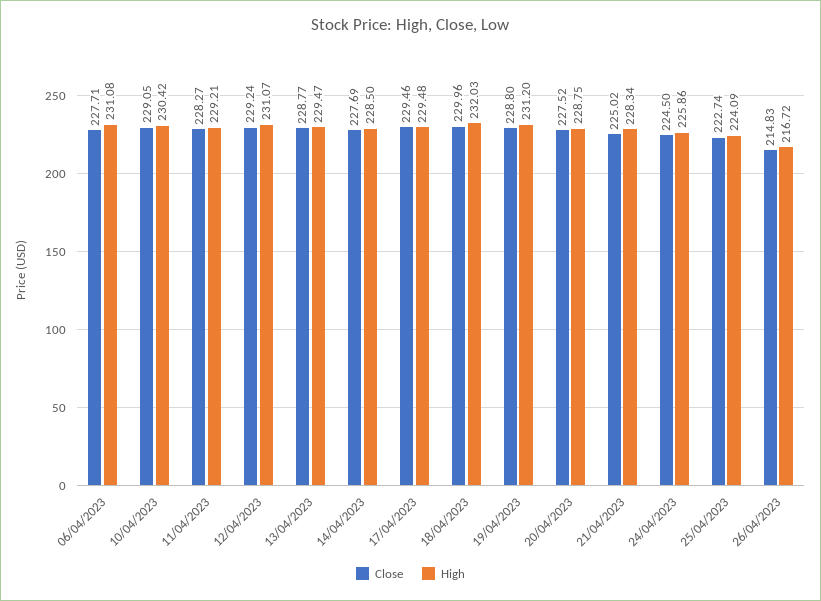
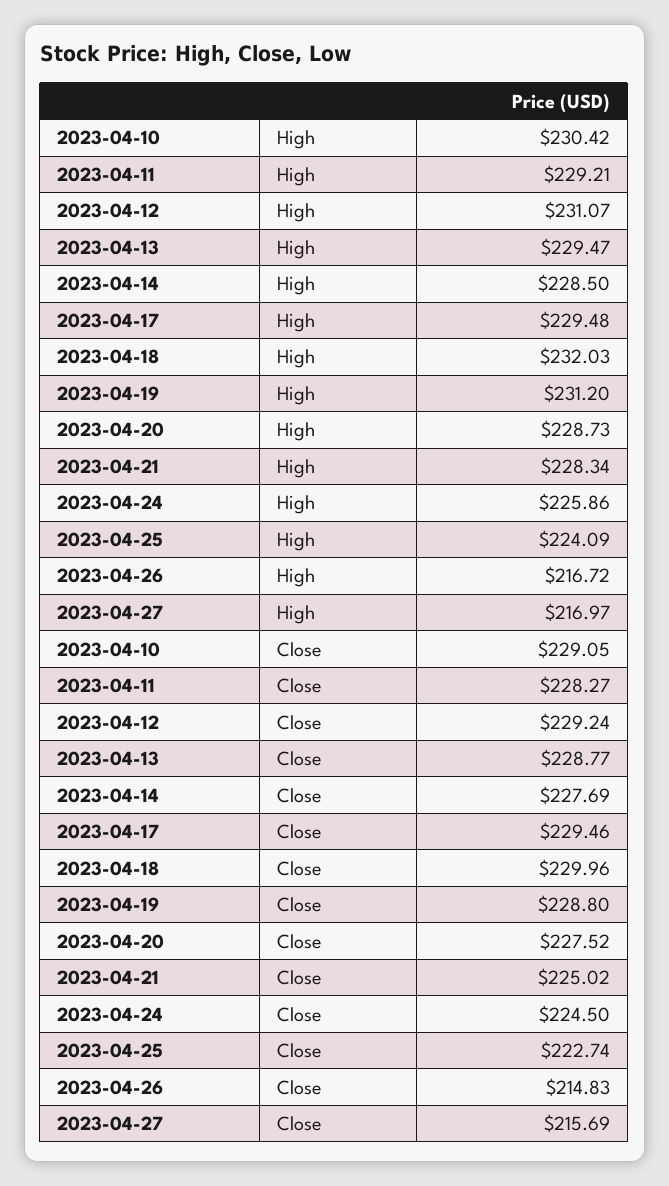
Close, 06/04/2023: 227.71 -> none
High, 06/04/2023: 231.08 -> none
High, 20/04/2023: 228.75 -> 228.73
High, 2023-04-27: none -> 216.97
Close, 2023-04-27: none -> 215.69

